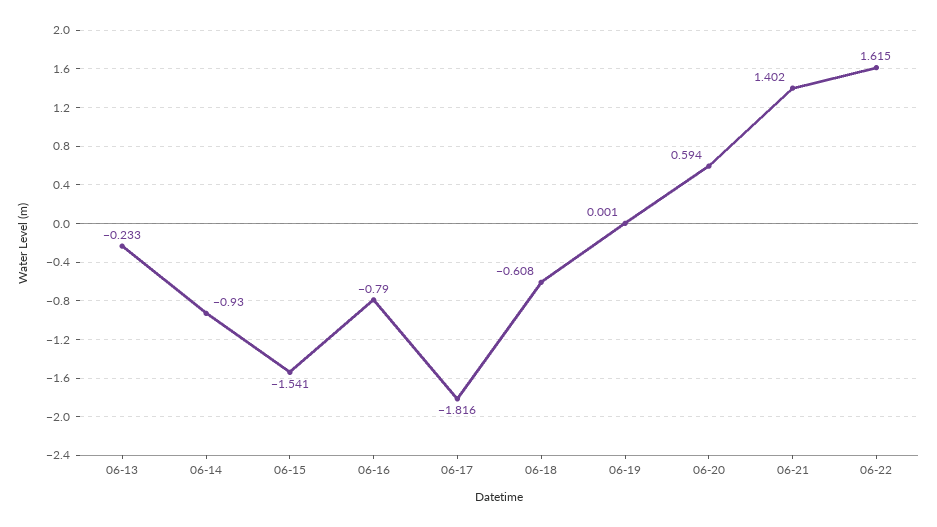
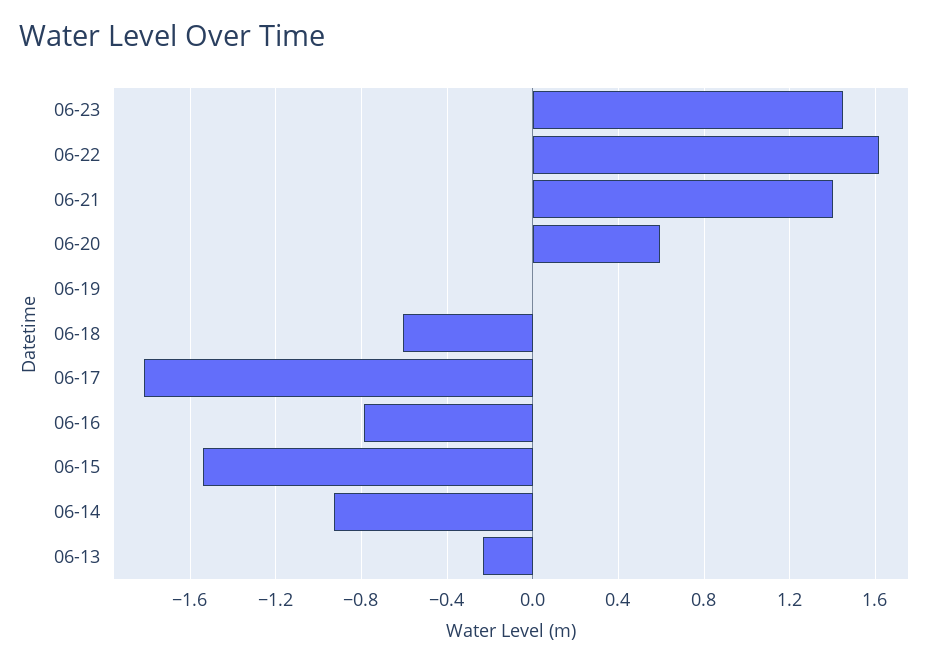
06-23: none -> 1.45

